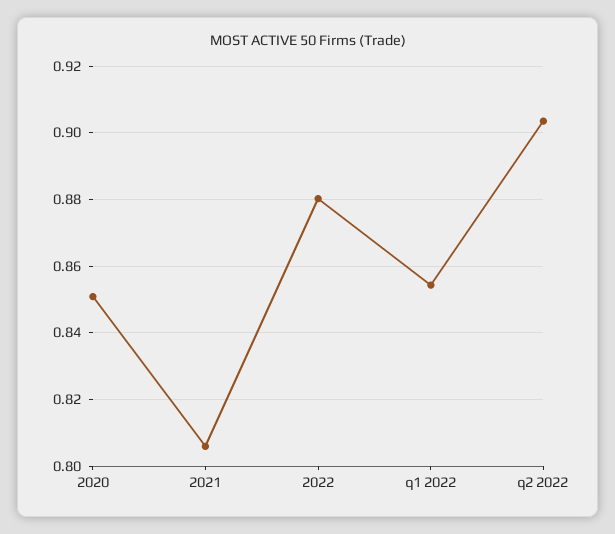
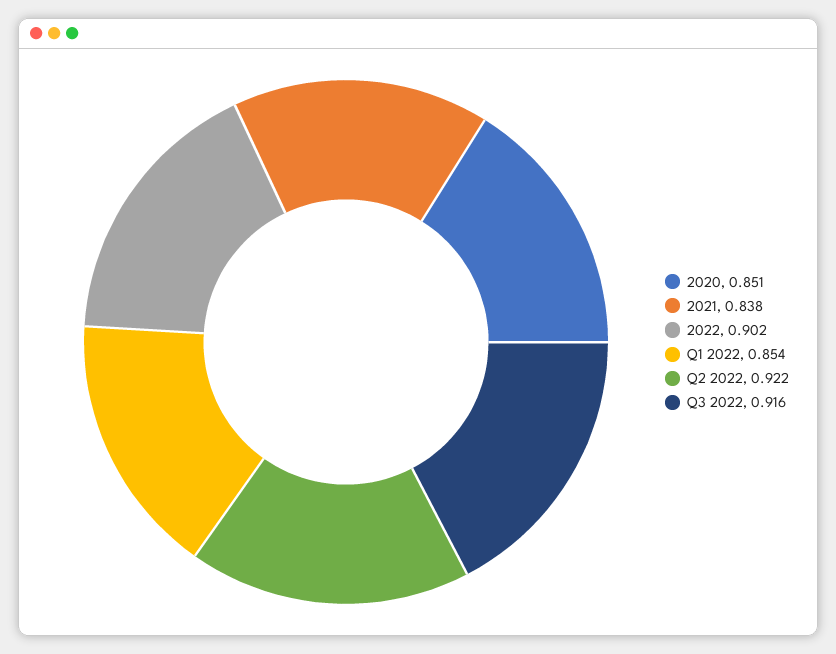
2021: 0.806 -> 0.838
2022: 0.88 -> 0.902
q2 2022: 0.904 -> 0.922
Q3 2022: none -> 0.916

